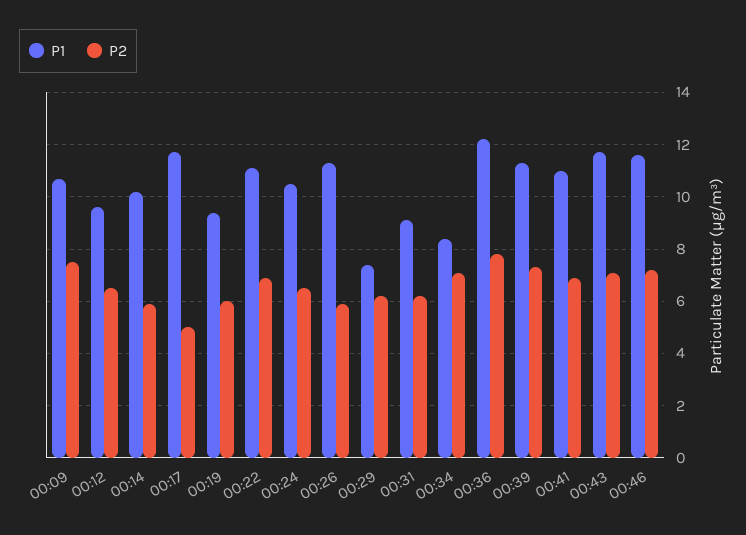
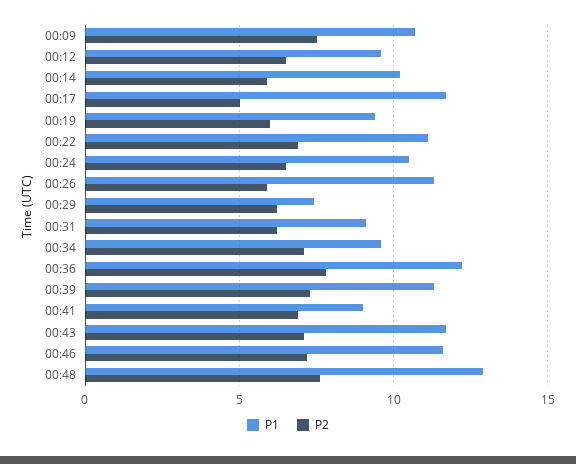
P1, 00:34: 8.5 -> 9.5
P1, 00:41: 11 -> 9
P1, 00:48: none -> 13
P2, 00:48: none -> 7.5

